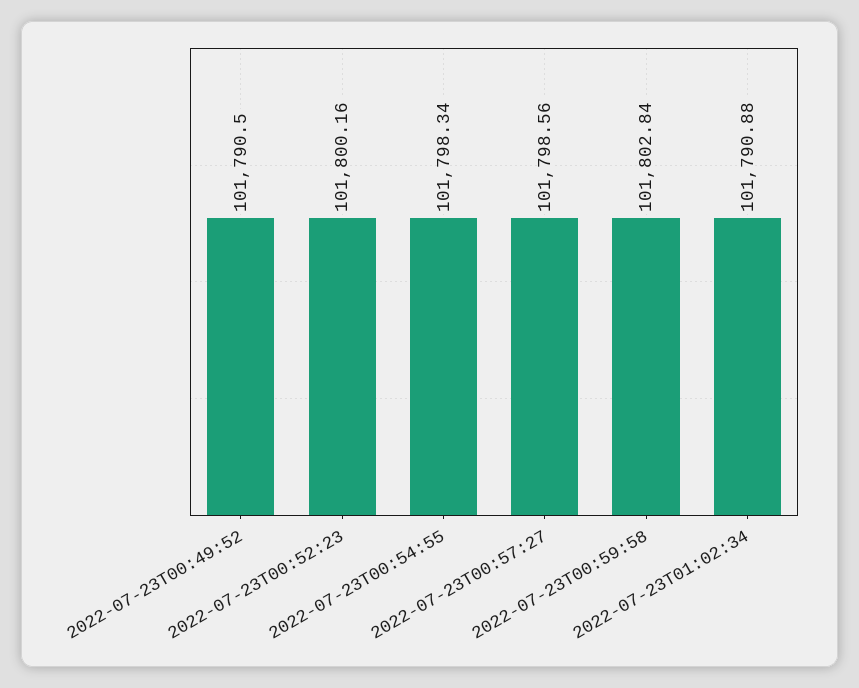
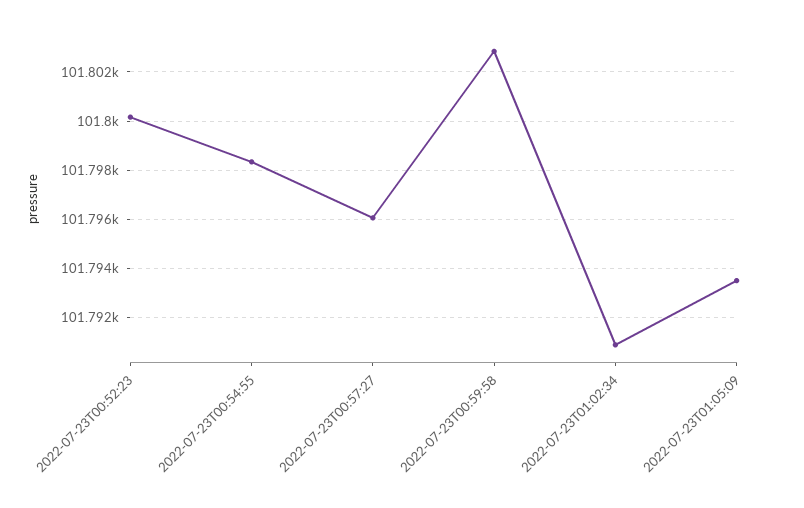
2022-07-23T00:49:52: 101790.5 -> none
2022-07-23T00:57:27: 101798.56 -> 101796
2022-07-23T01:05:09: none -> 101793.5

